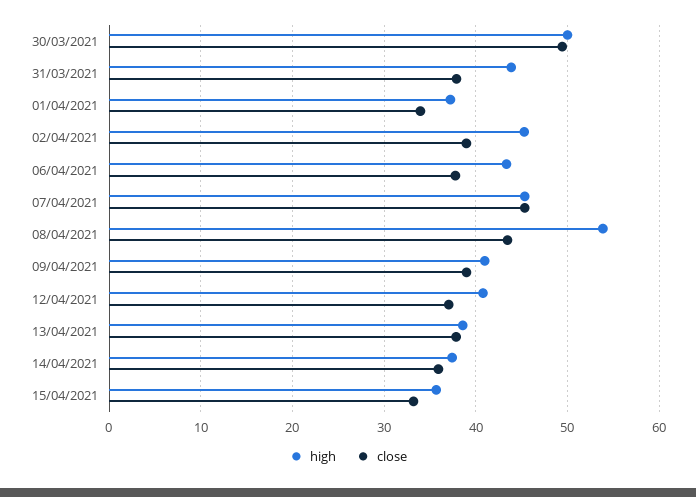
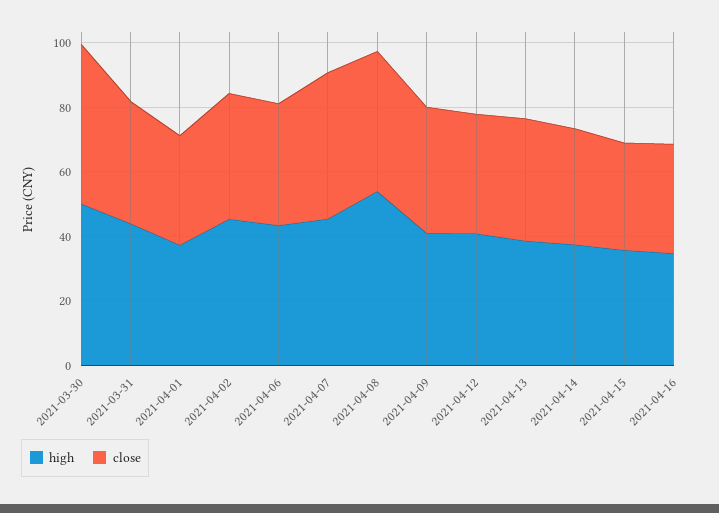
high, 2021-04-16: none -> 35
close, 2021-04-16: none -> 35

